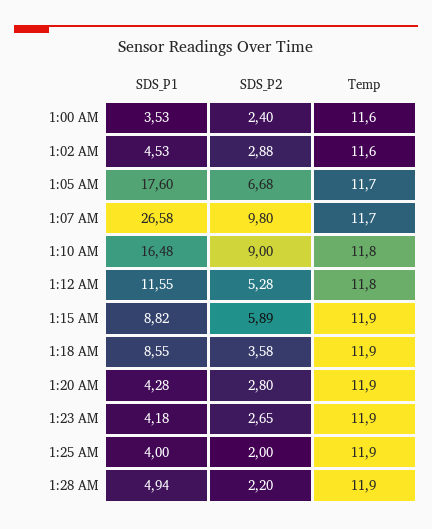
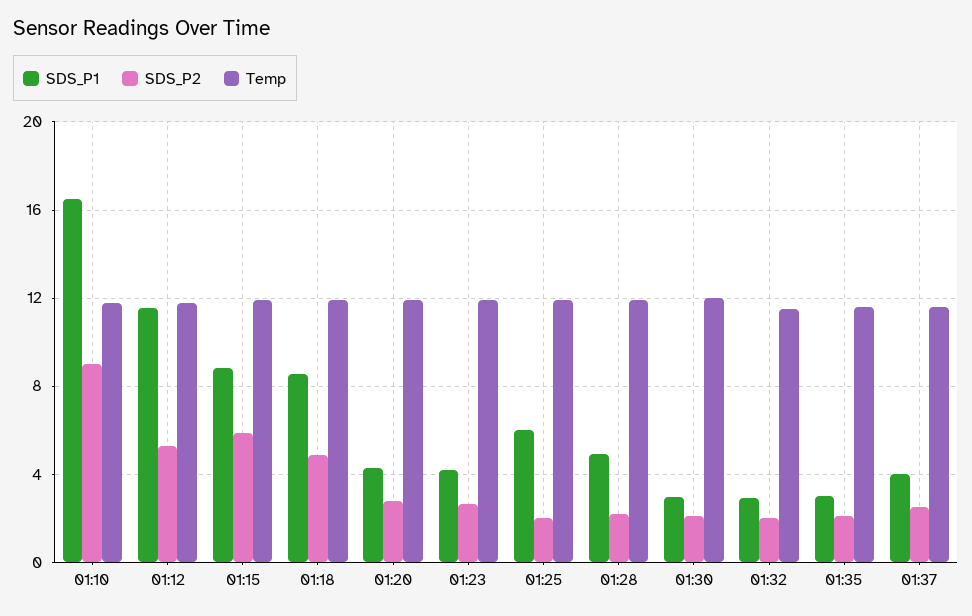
SDS_P1, 1:00 AM: 3.53 -> none
SDS_P2, 1:00 AM: 2.4 -> none
Temp, 1:00 AM: 11.6 -> none
SDS_P1, 1:02 AM: 4.53 -> none
SDS_P2, 1:02 AM: 2.88 -> none
Temp, 1:02 AM: 11.6 -> none
SDS_P1, 1:05 AM: 17.6 -> none
SDS_P2, 1:05 AM: 6.68 -> none
Temp, 1:05 AM: 11.7 -> none
SDS_P1, 1:07 AM: 26.58 -> none
SDS_P2, 1:07 AM: 9.8 -> none
Temp, 1:07 AM: 11.7 -> none
SDS_P2, 1:18 AM: 3.58 -> 5
SDS_P1, 1:25 AM: 4 -> 6
SDS_P1, 01:30: none -> 3
SDS_P2, 01:30: none -> 2
Temp, 01:30: none -> 12
SDS_P1, 01:32: none -> 3
SDS_P2, 01:32: none -> 2
Temp, 01:32: none -> 11.5
SDS_P1, 01:35: none -> 3
SDS_P2, 01:35: none -> 2
Temp, 01:35: none -> 11.5
SDS_P1, 01:37: none -> 4
SDS_P2, 01:37: none -> 2.5
Temp, 01:37: none -> 11.5

